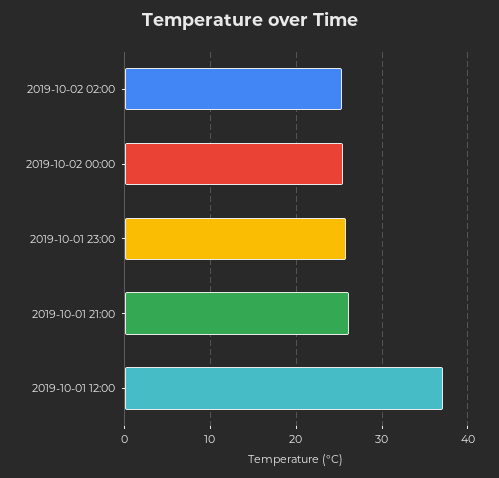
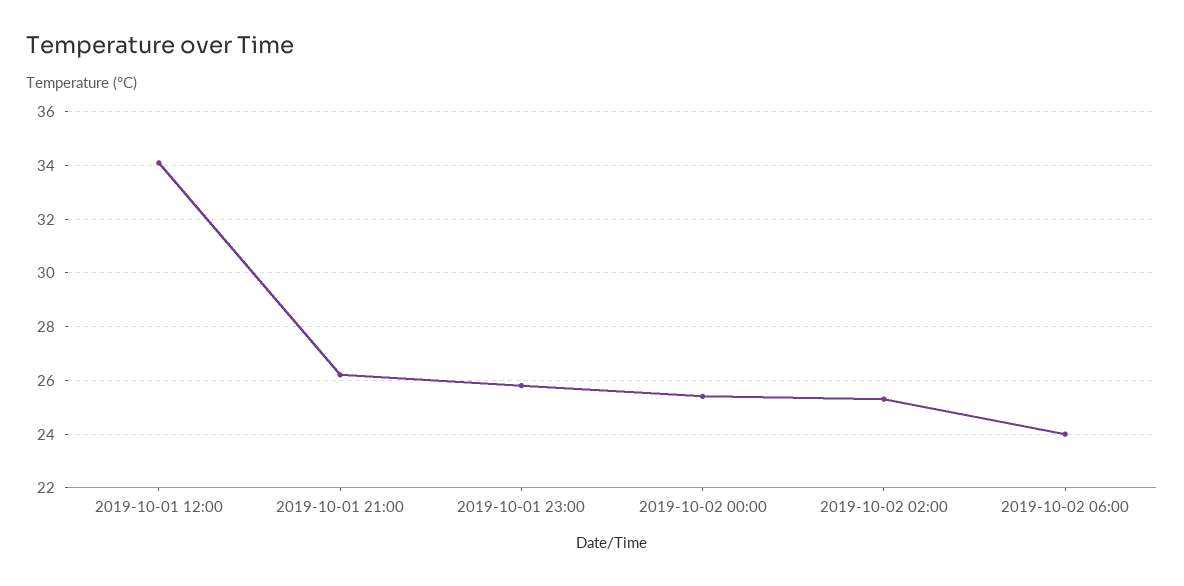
2019-10-01 12:00: 37 -> 34
2019-10-02 06:00: none -> 24

